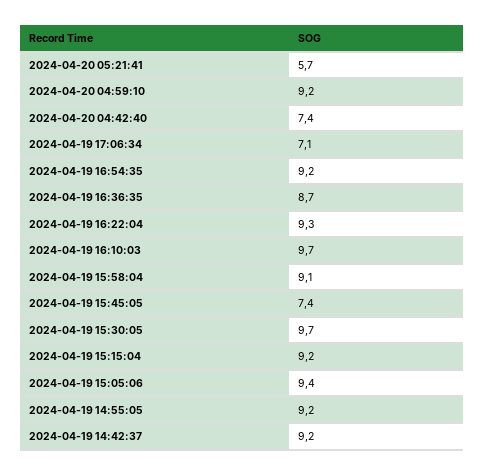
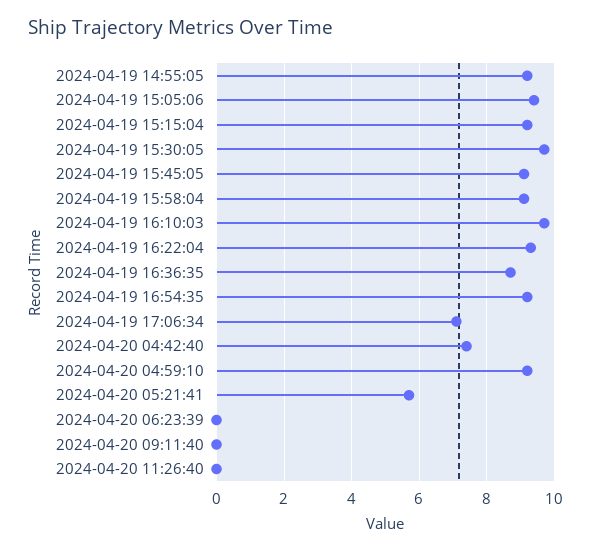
2024-04-19 15:45:05: 7.4 -> 9
2024-04-19 14:42:37: 9.2 -> none
2024-04-20 06:23:39: none -> 0
2024-04-20 09:11:40: none -> 0
2024-04-20 11:26:40: none -> 0

